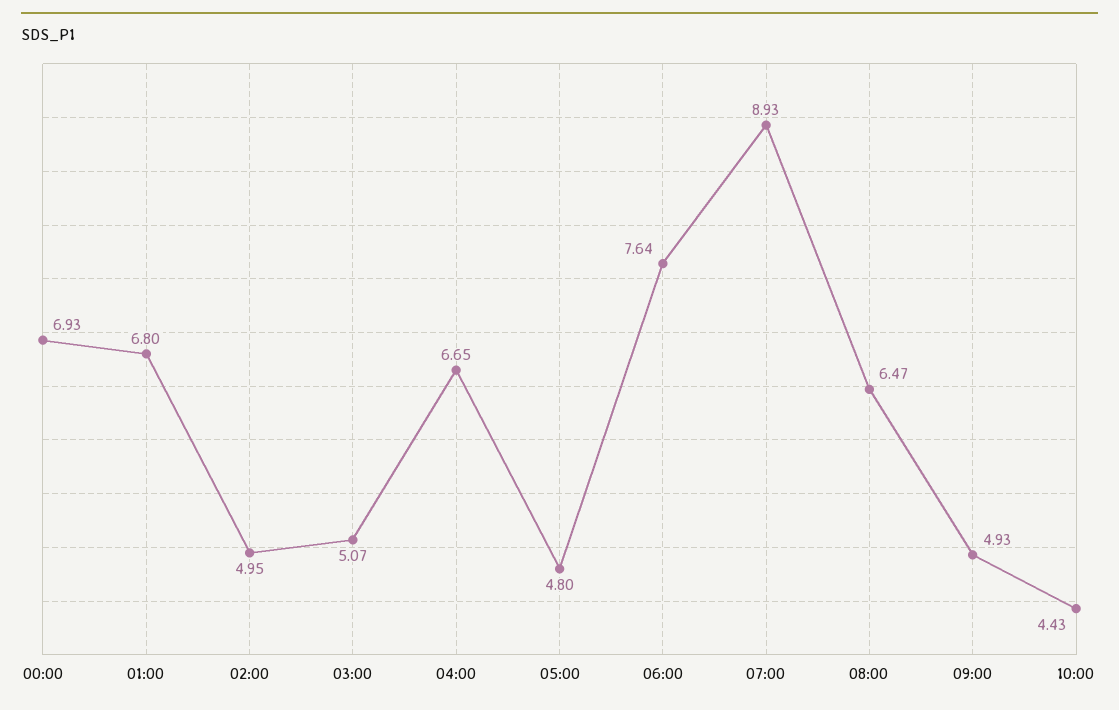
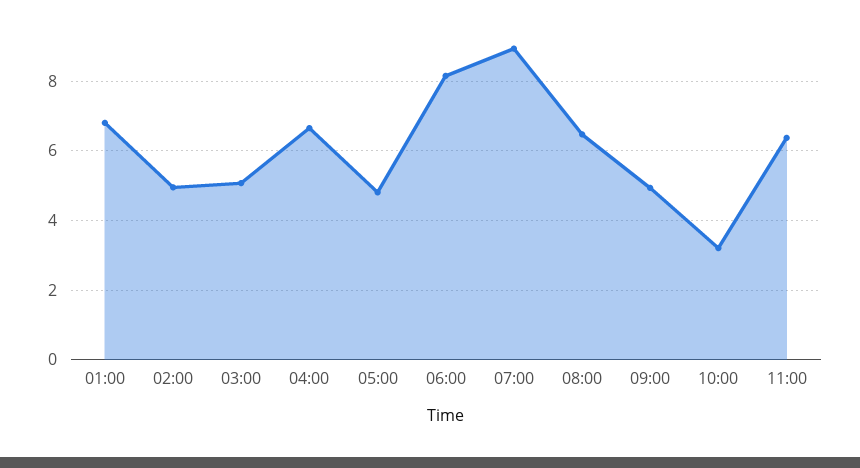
00:00: 6.93 -> none
06:00: 7.64 -> 8.2
10:00: 4.43 -> 3.2
11:00: none -> 6.4

